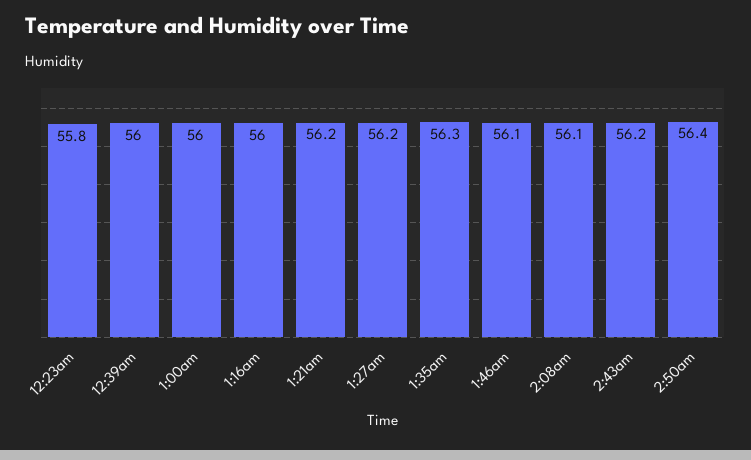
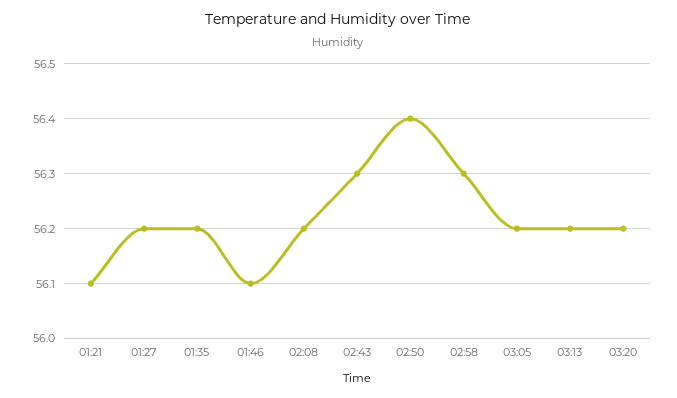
12:23am: 55.8 -> none
12:39am: 56 -> none
1:00am: 56 -> none
1:16am: 56 -> none
1:21am: 56.2 -> 56.1
1:35am: 56.3 -> 56.2
2:08am: 56.1 -> 56.2
2:43am: 56.2 -> 56.3
02:58: none -> 56.3
03:05: none -> 56.2
03:13: none -> 56.2
03:20: none -> 56.2

